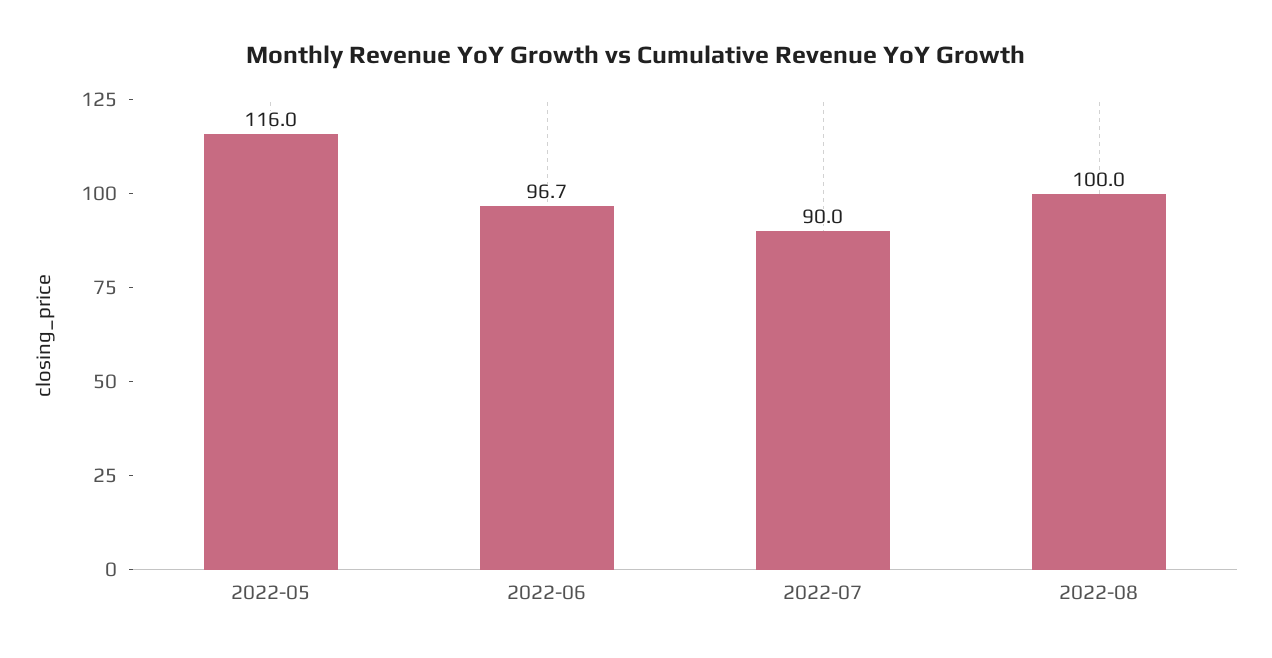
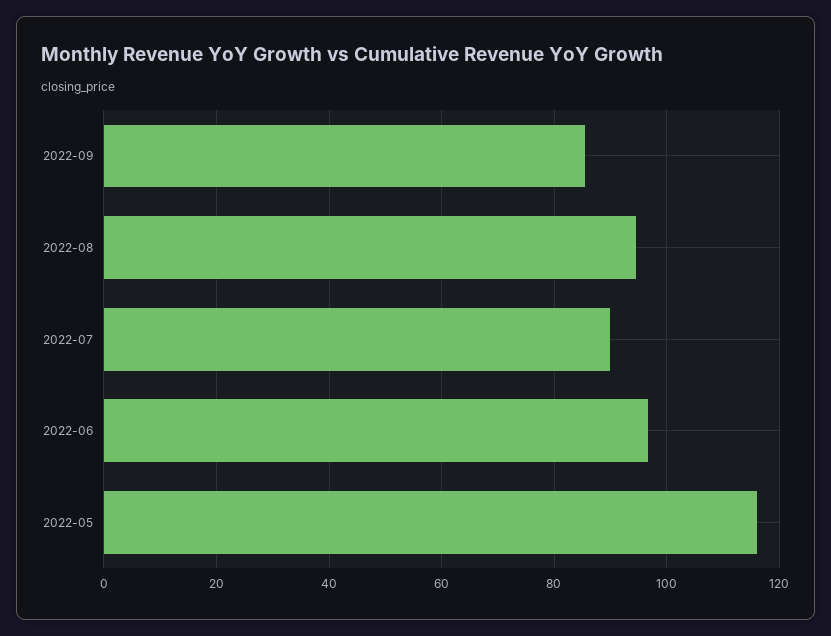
2022-08: 100 -> 94
2022-09: none -> 86

